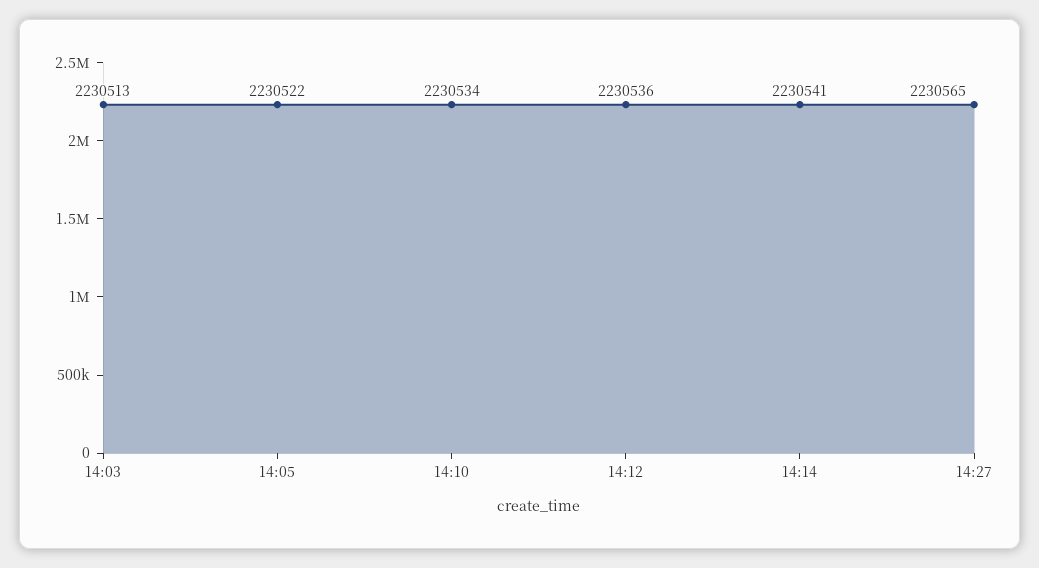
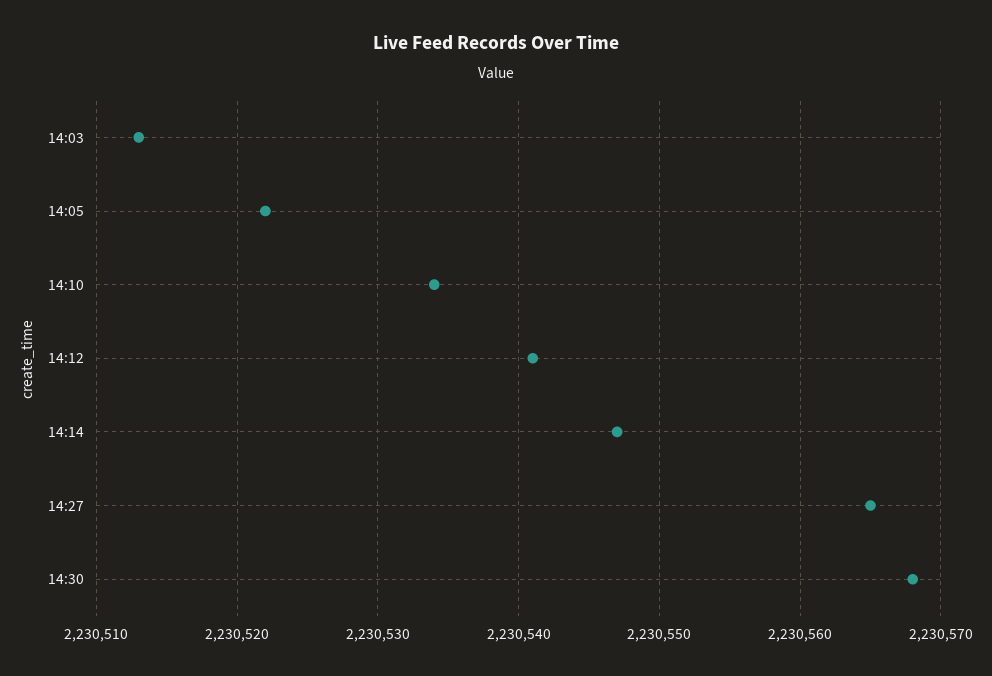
14:12: 2230536 -> 2230541
14:14: 2230541 -> 2230547
14:30: none -> 2230568

